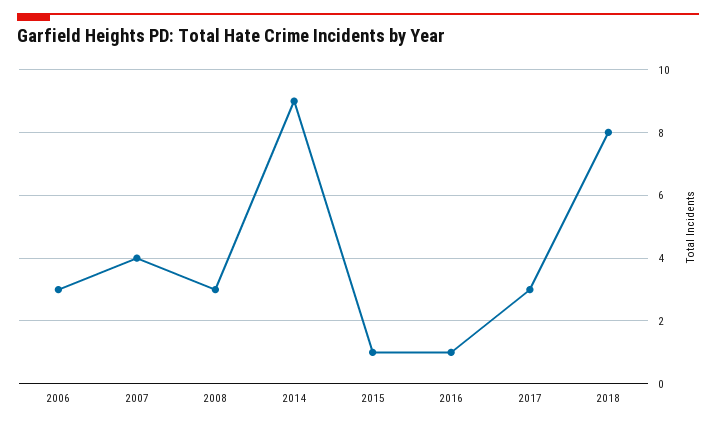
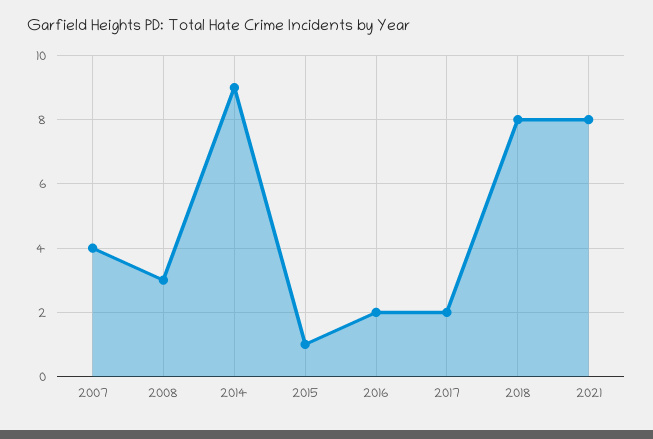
2006: 3 -> none
2016: 1 -> 2
2017: 3 -> 2
2021: none -> 8

